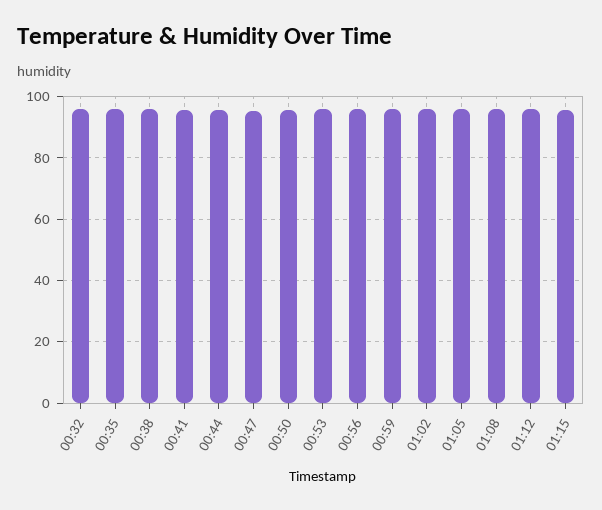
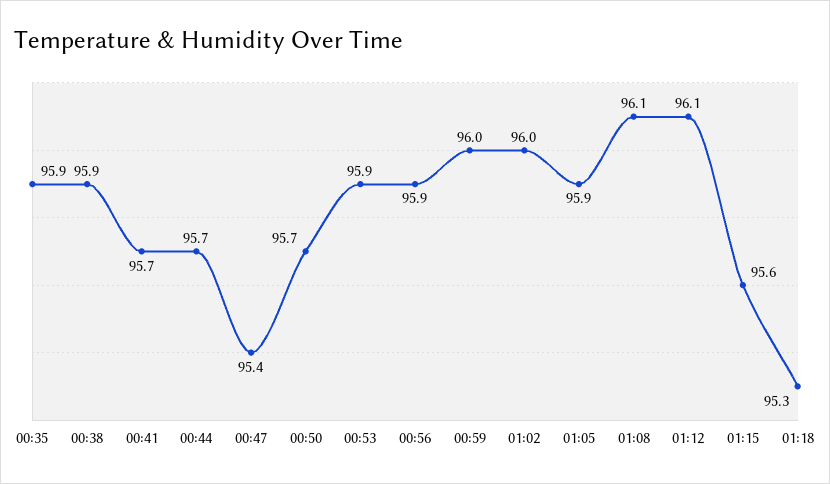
00:32: 96 -> none
01:18: none -> 95.3

